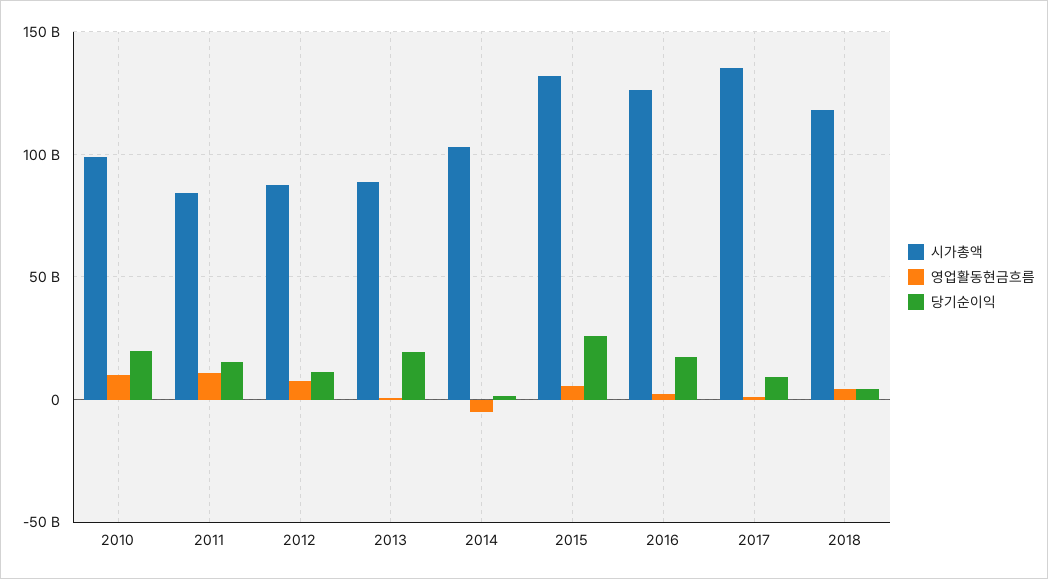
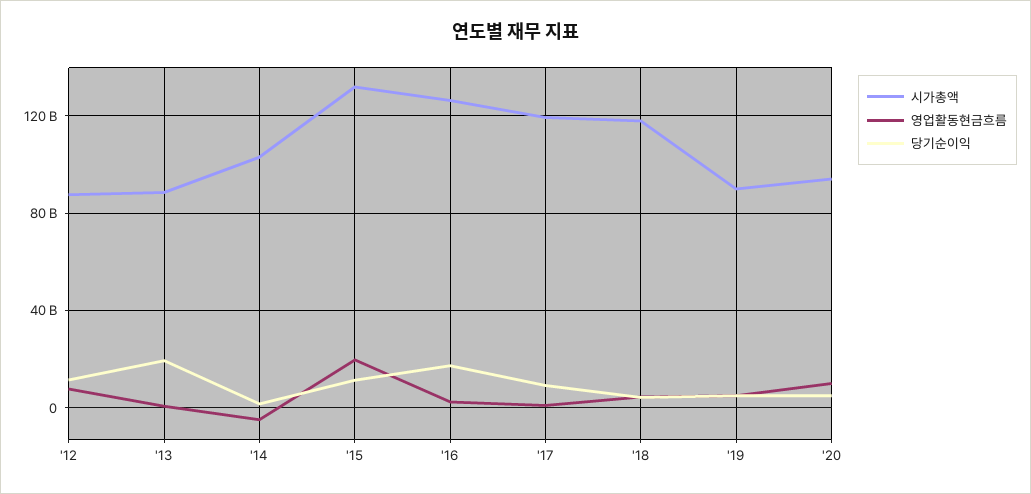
시가총액, 2010: 100000000000 -> none
영업활동현금흐름, 2010: 10000000000 -> none
당기순이익, 2010: 20000000000 -> none
시가총액, 2011: 85000000000 -> none
영업활동현금흐름, 2011: 10000000000 -> none
당기순이익, 2011: 15000000000 -> none
영업활동현금흐름, 2015: 5000000000 -> 20000000000
당기순이익, 2015: 25000000000 -> 10000000000
시가총액, 2017: 135000000000 -> 120000000000
시가총액, '19: none -> 90000000000
영업활동현금흐름, '19: none -> 5000000000
당기순이익, '19: none -> 5000000000
시가총액, '20: none -> 95000000000
영업활동현금흐름, '20: none -> 10000000000
당기순이익, '20: none -> 5000000000

